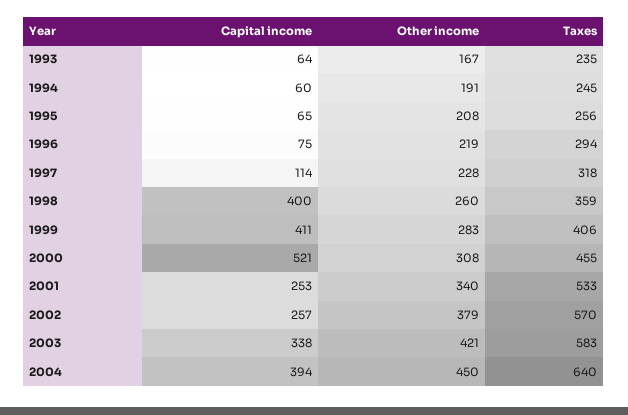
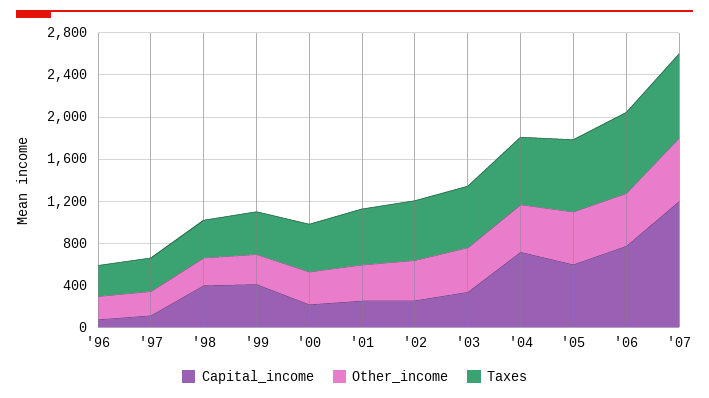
Capital income, 1993: 64 -> none
Other income, 1993: 167 -> none
Taxes, 1993: 235 -> none
Capital income, 1994: 60 -> none
Other income, 1994: 191 -> none
Taxes, 1994: 245 -> none
Capital income, 1995: 65 -> none
Other income, 1995: 208 -> none
Taxes, 1995: 256 -> none
Capital income, 2000: 521 -> 200
Capital income, 2004: 394 -> 700
Capital income, '05: none -> 600
Other income, '05: none -> 500
Taxes, '05: none -> 700
Capital income, '06: none -> 800
Other income, '06: none -> 500
Taxes, '06: none -> 800
Capital income, '07: none -> 1200
Other income, '07: none -> 600
Taxes, '07: none -> 800

